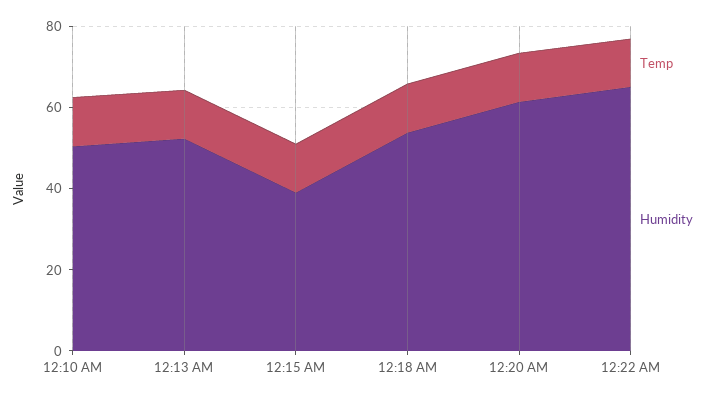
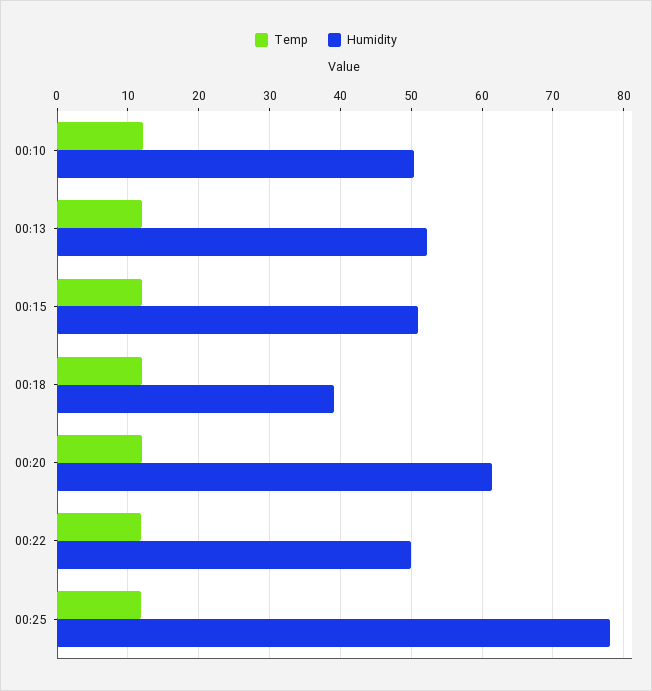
Humidity, 12:15 AM: 40 -> 51
Humidity, 12:18 AM: 55 -> 39
Humidity, 12:22 AM: 65 -> 50
Temp, 00:25: none -> 12
Humidity, 00:25: none -> 78

